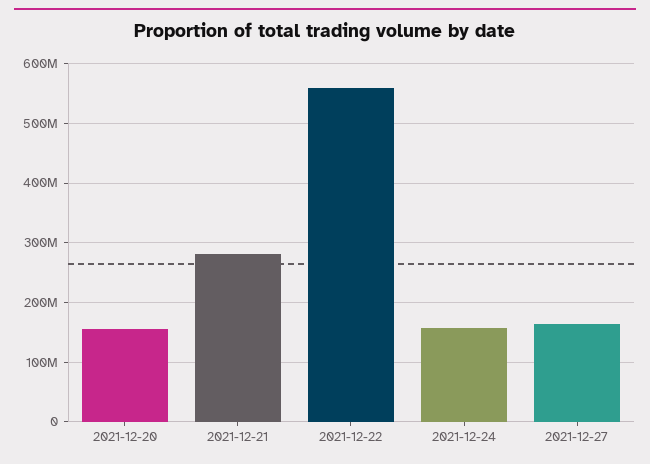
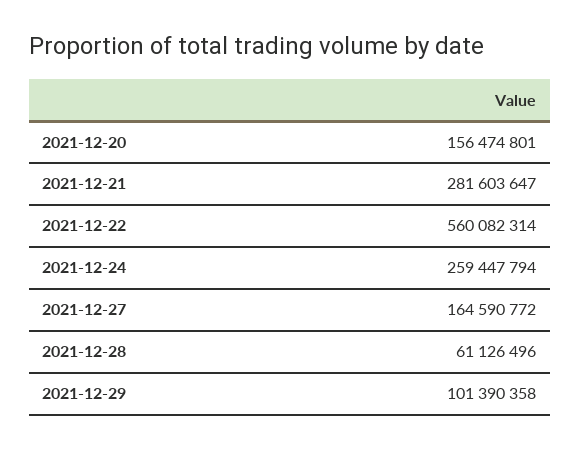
2021-12-24: 160000000 -> 259447794
2021-12-28: none -> 61126496
2021-12-29: none -> 101390358

